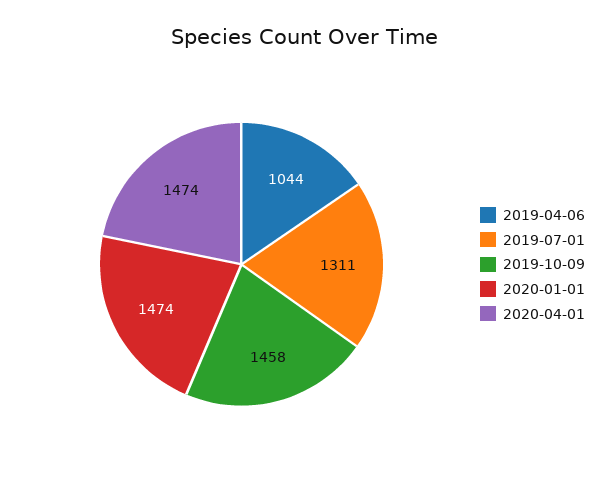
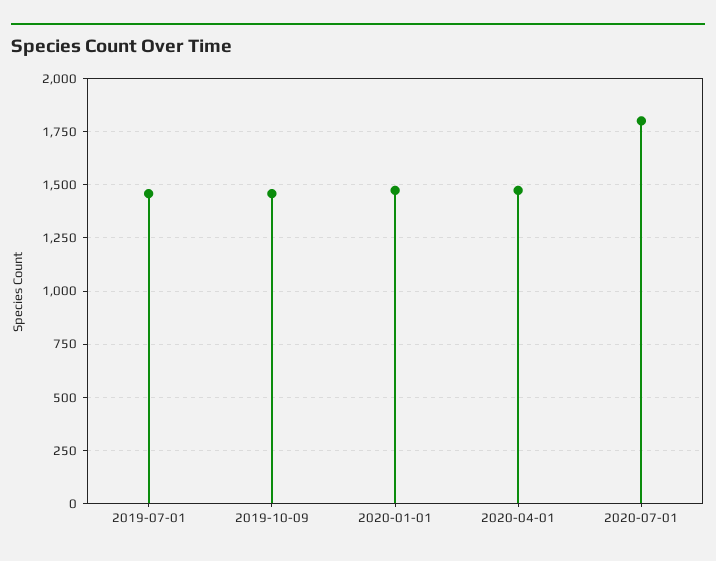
2019-04-06: 1044 -> none
2019-07-01: 1311 -> 1450
2020-07-01: none -> 1800

